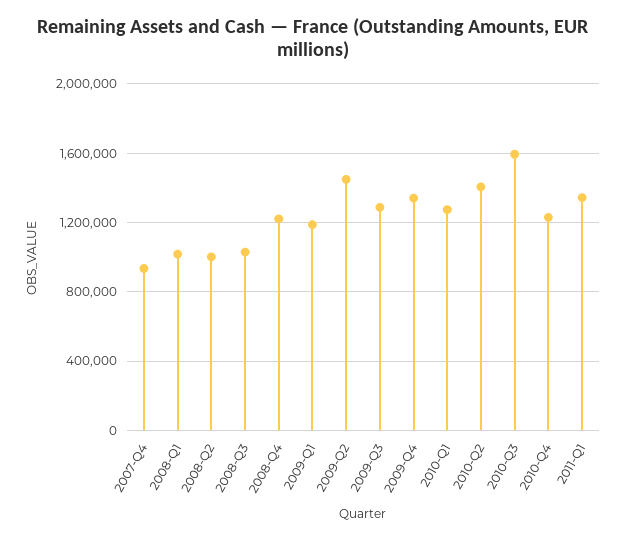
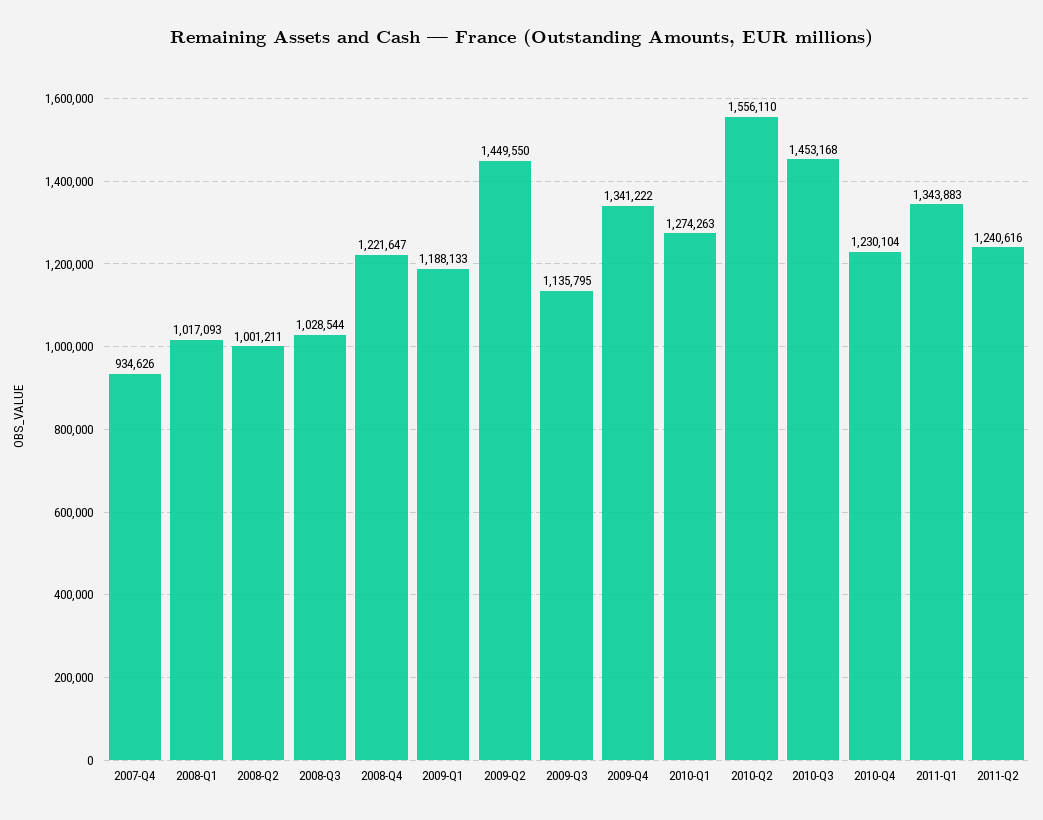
2009-Q3: 1300000 -> 1135795
2010-Q2: 1400000 -> 1556110
2010-Q3: 1600000 -> 1453168
2011-Q2: none -> 1240616

